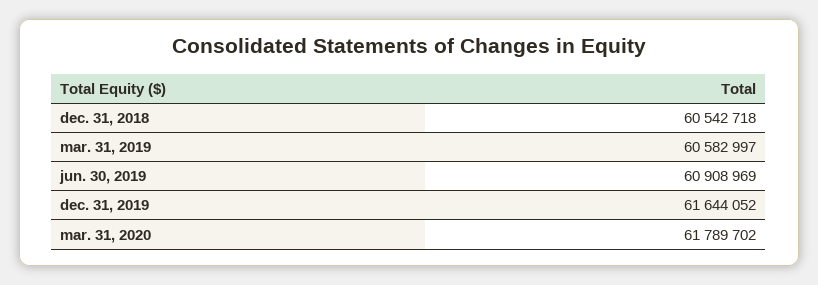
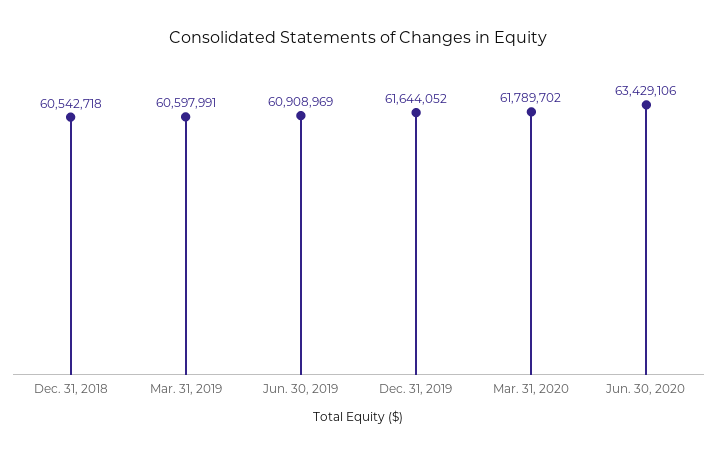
mar. 31, 2019: 60582997 -> 60597991
Jun. 30, 2020: none -> 63429106

